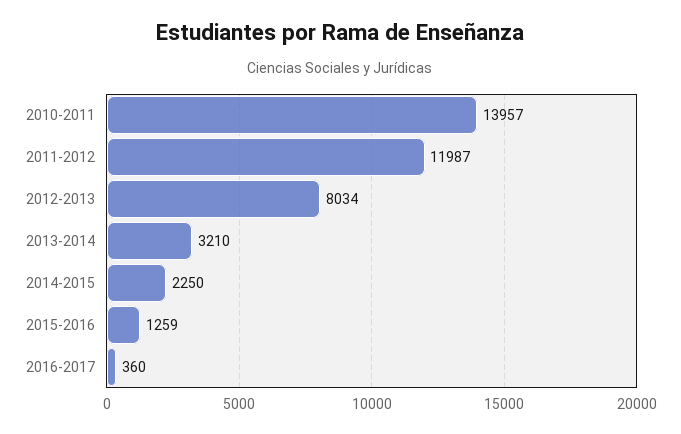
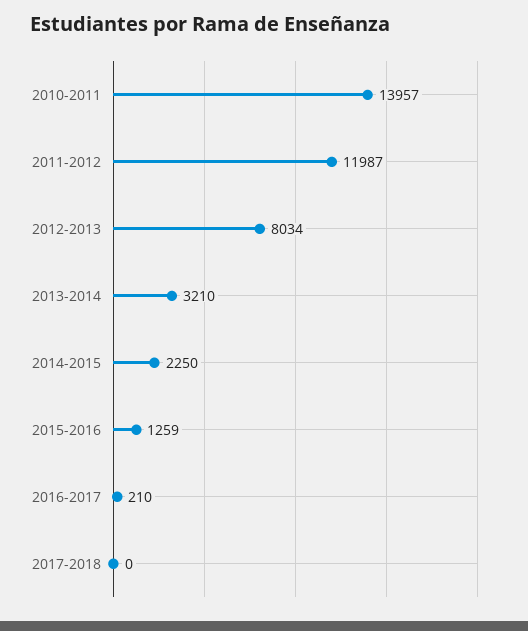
2016-2017: 360 -> 210
2017-2018: none -> 0

